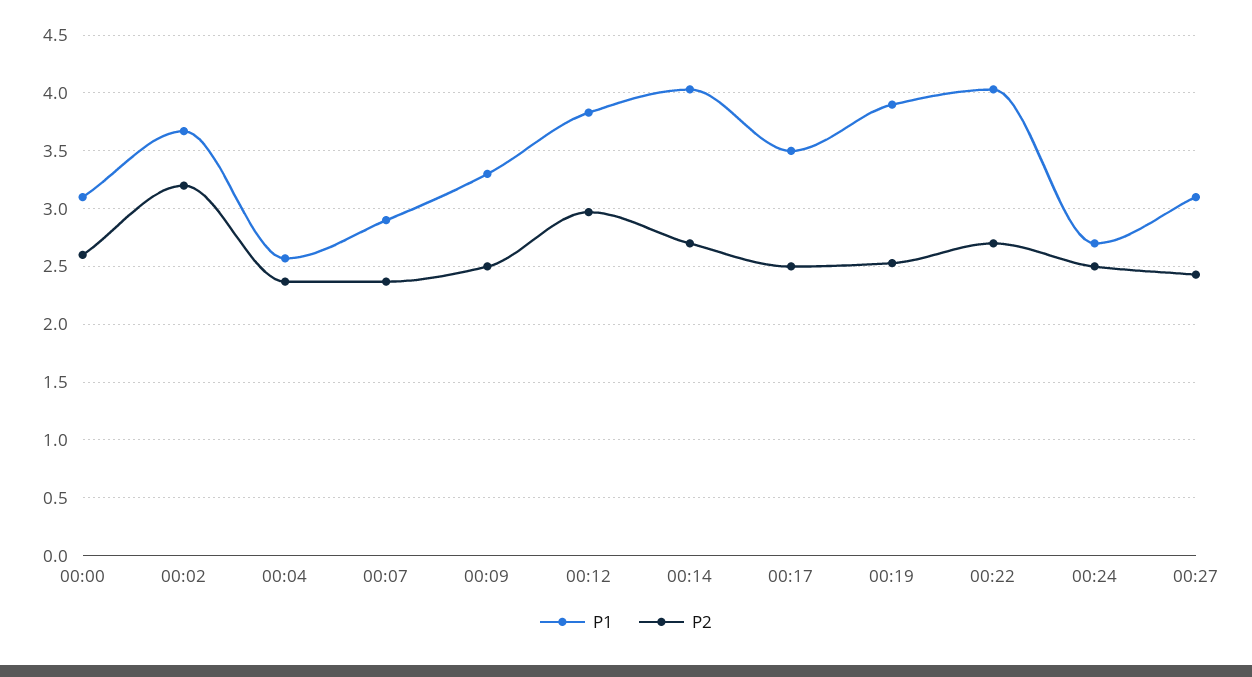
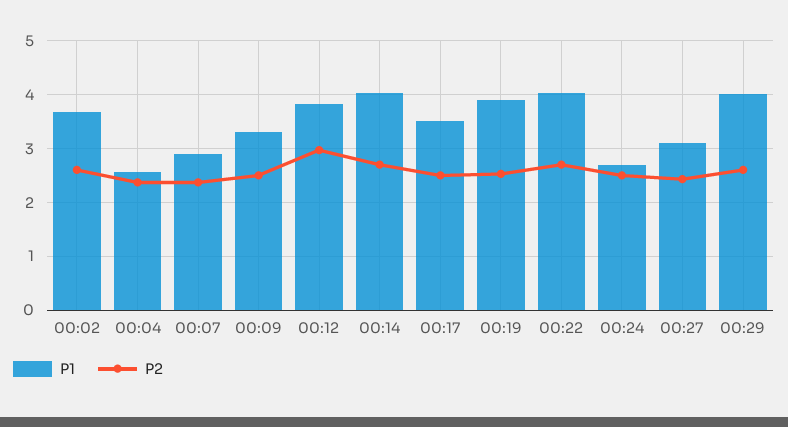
P1, 00:00: 3.1 -> none
P2, 00:00: 2.6 -> none
P2, 00:02: 3.2 -> 2.6
P1, 00:29: none -> 4
P2, 00:29: none -> 2.6

